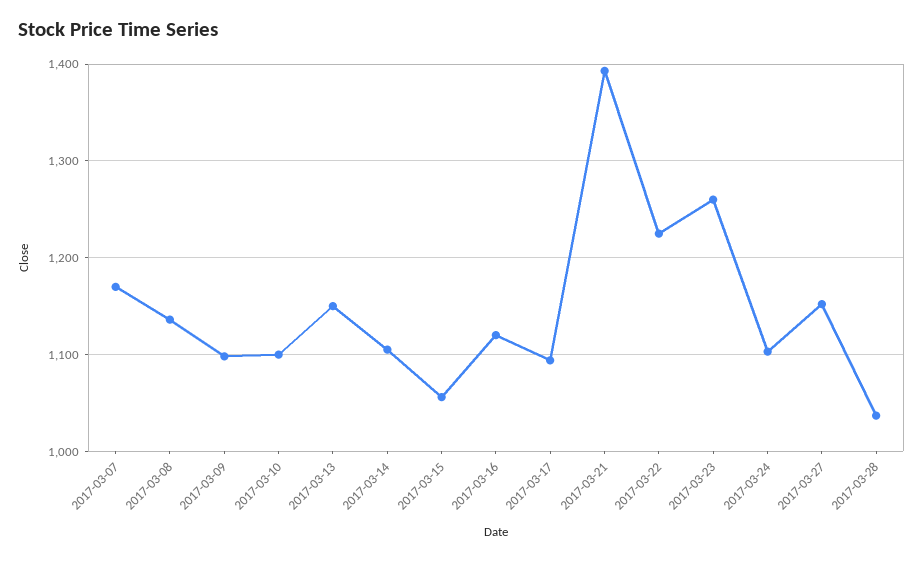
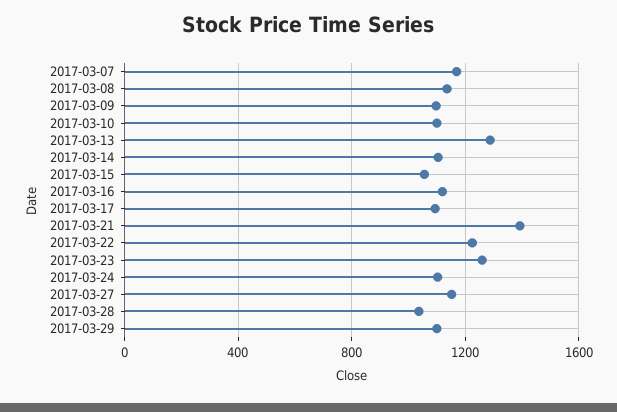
2017-03-13: 1150 -> 1300
2017-03-29: none -> 1100

